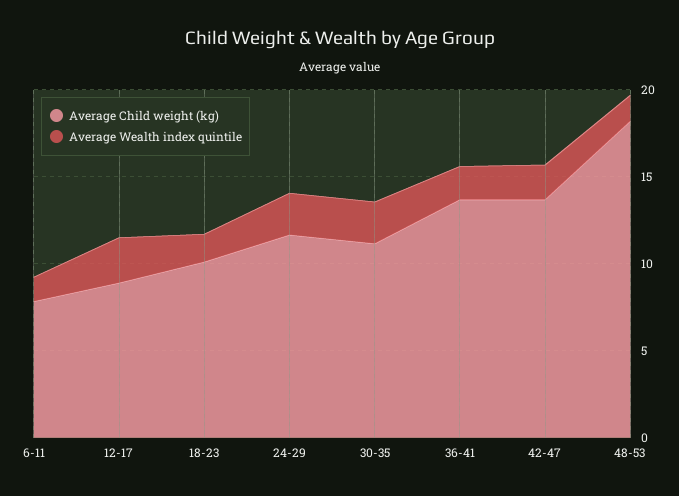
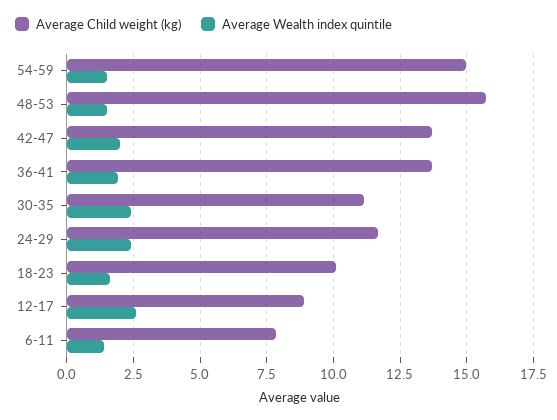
Average Child weight (kg), 48-53: 18 -> 15.75
Average Child weight (kg), 54-59: none -> 15
Average Wealth index quintile, 54-59: none -> 1.5

